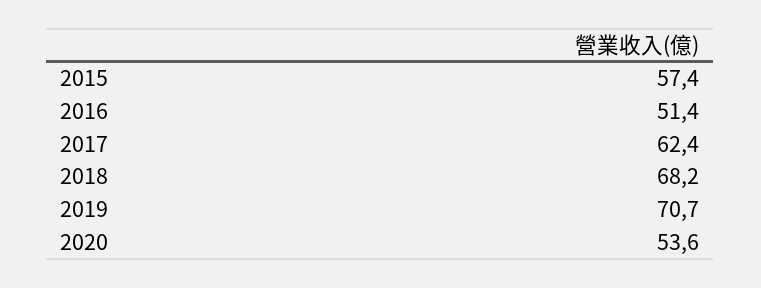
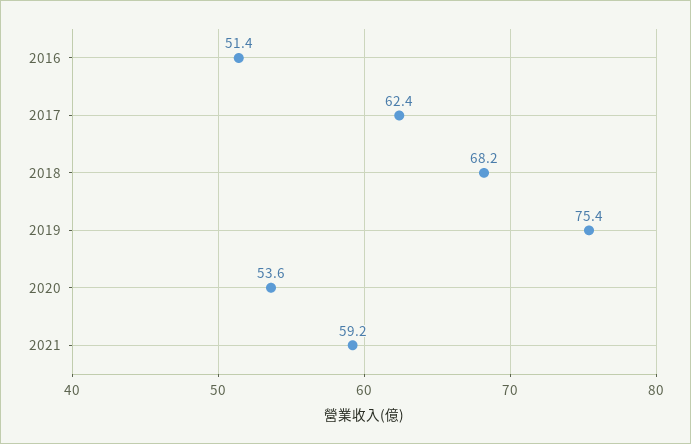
2015: 57.4 -> none
2019: 70.7 -> 75.4
2021: none -> 59.2

